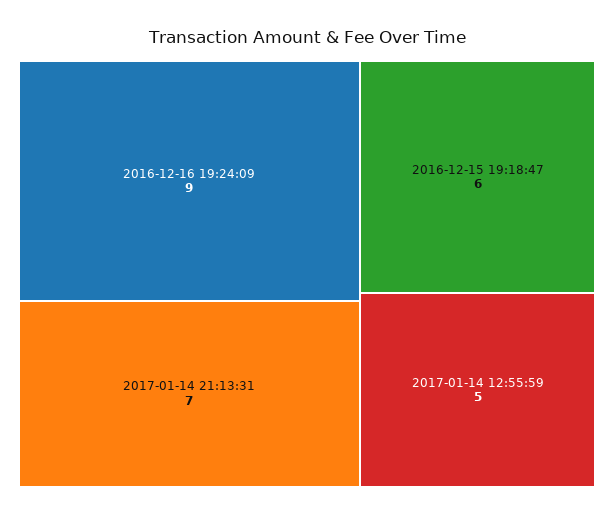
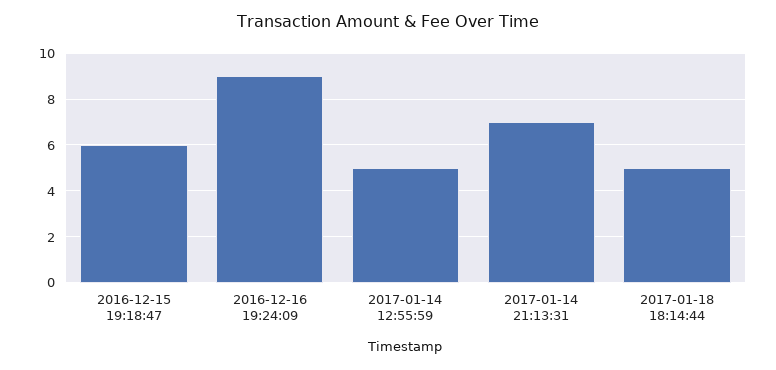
2017-01-18 18:14:44: none -> 5

